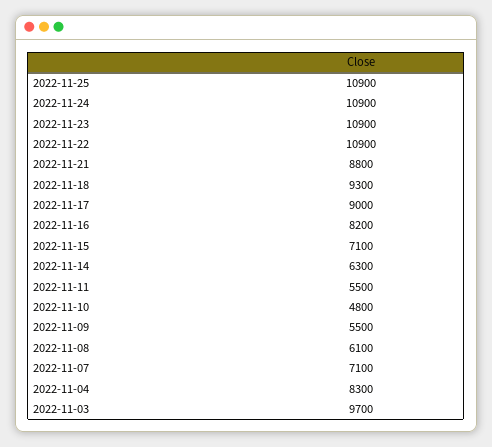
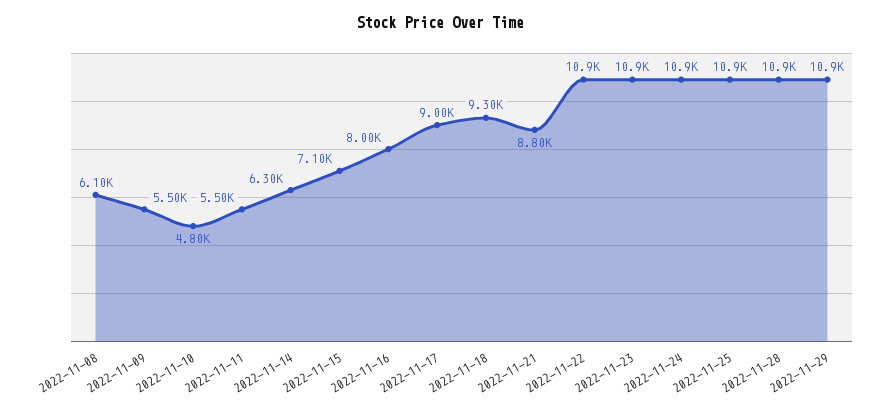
2022-11-16: 8200 -> 8000
2022-11-07: 7100 -> none
2022-11-04: 8300 -> none
2022-11-03: 9700 -> none
2022-11-28: none -> 10900
2022-11-29: none -> 10900

